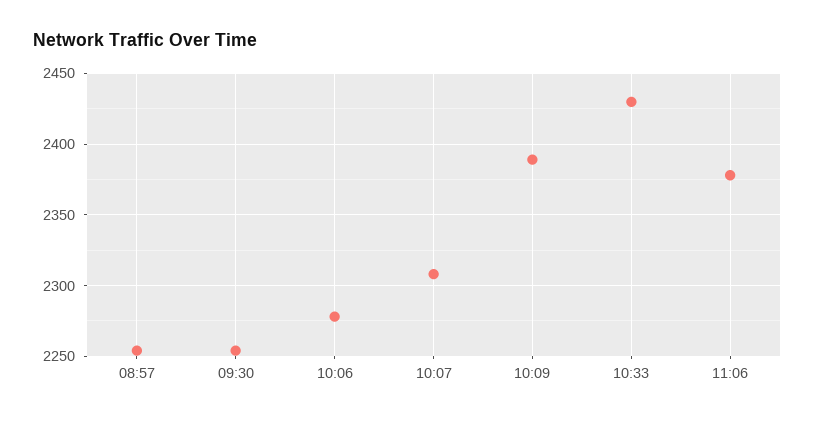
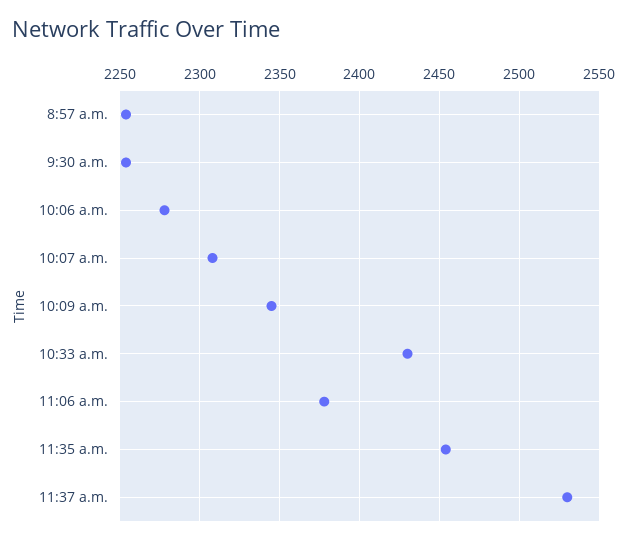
10:09: 2390 -> 2345
11:35 a.m.: none -> 2455
11:37 a.m.: none -> 2530

